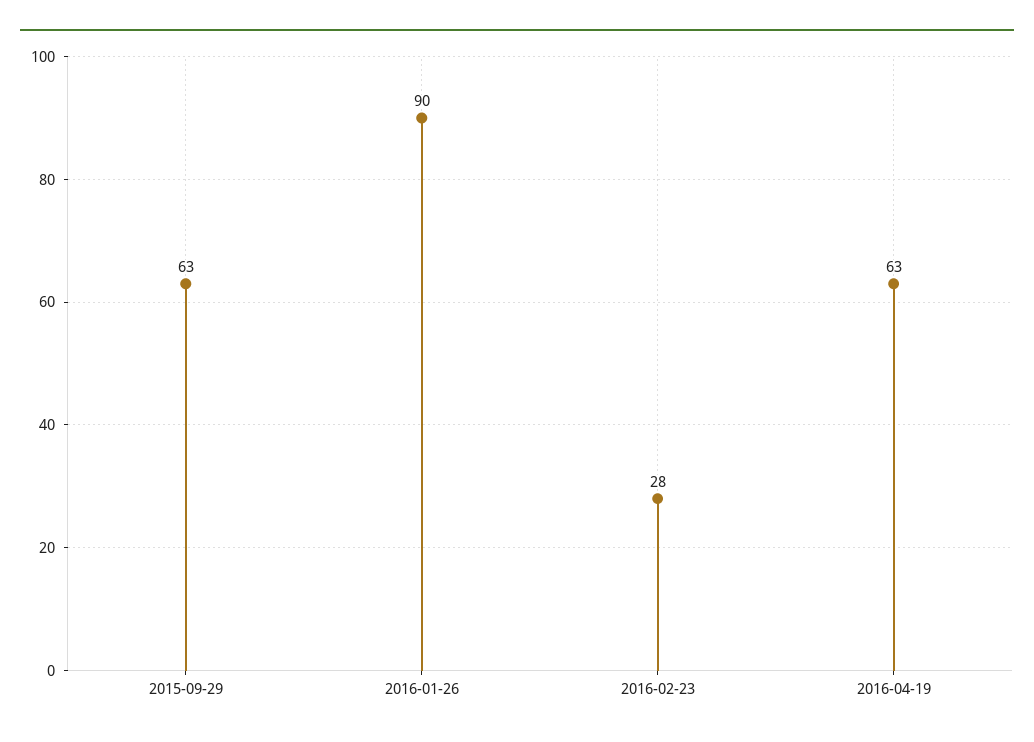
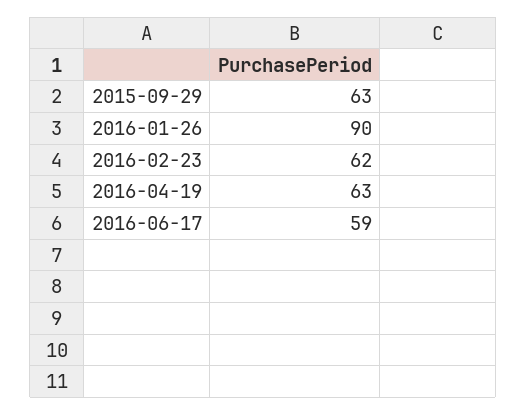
2016-02-23: 28 -> 62
2016-06-17: none -> 59

